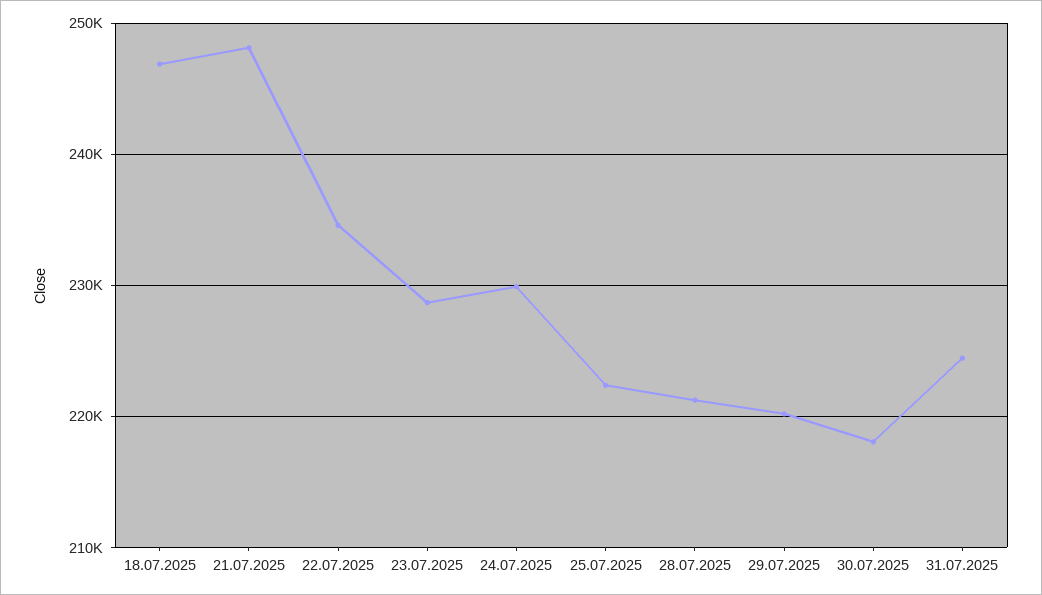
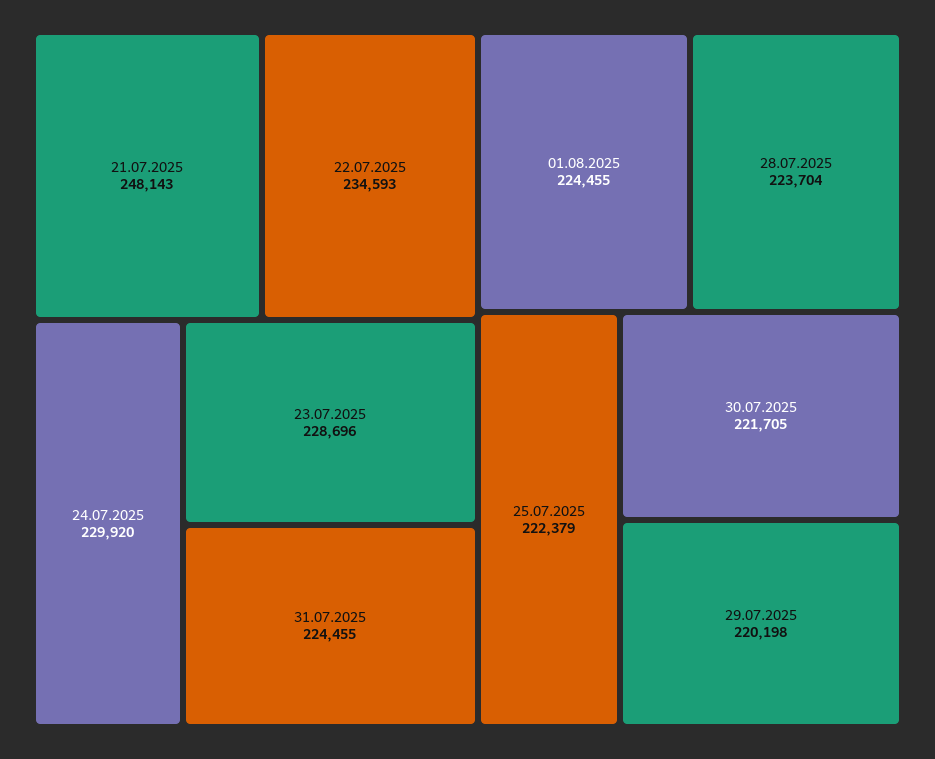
18.07.2025: 247000 -> none
28.07.2025: 221000 -> 223704
30.07.2025: 218000 -> 221705
01.08.2025: none -> 224455

